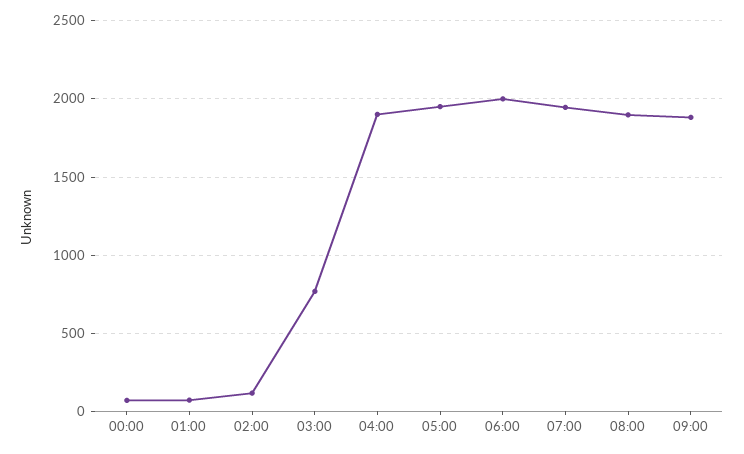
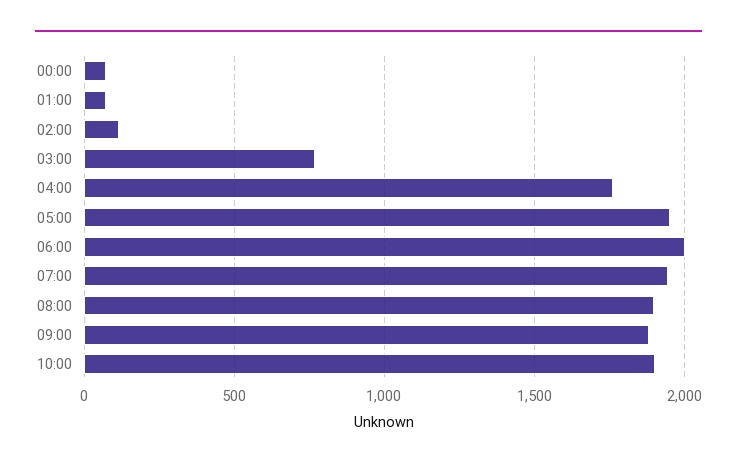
04:00: 1900 -> 1750
10:00: none -> 1900

